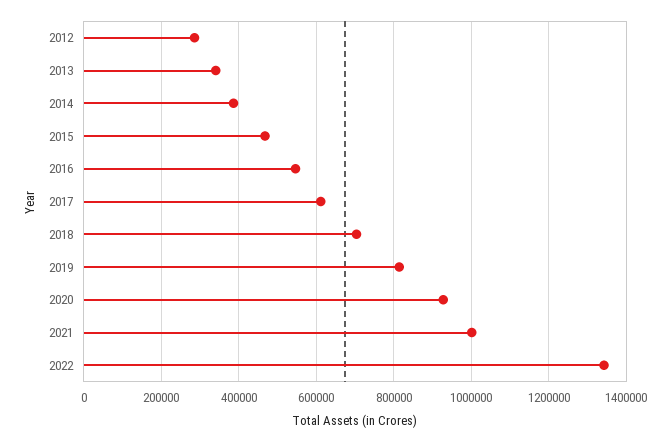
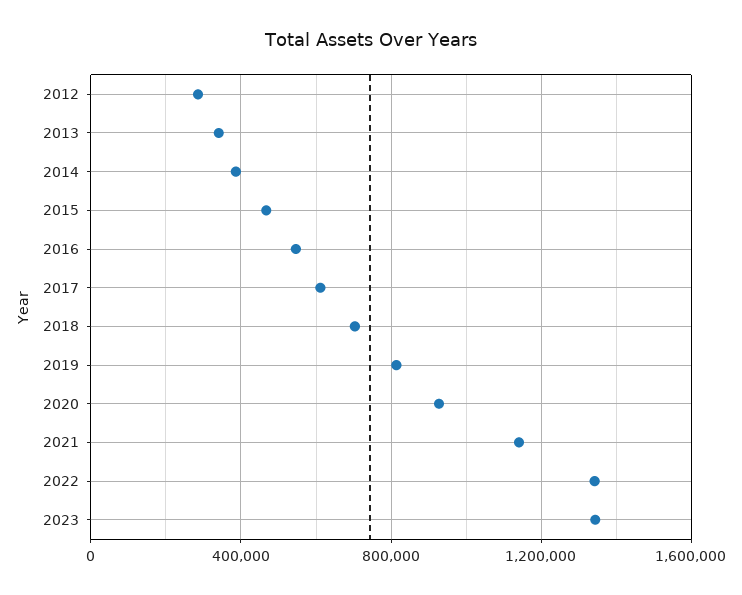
2021: 1000000 -> 1150000
2023: none -> 1350000

